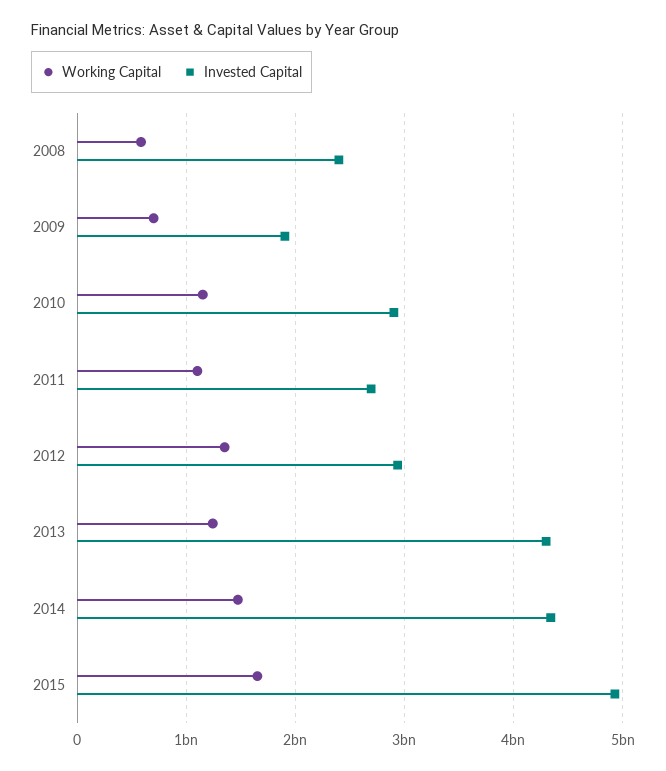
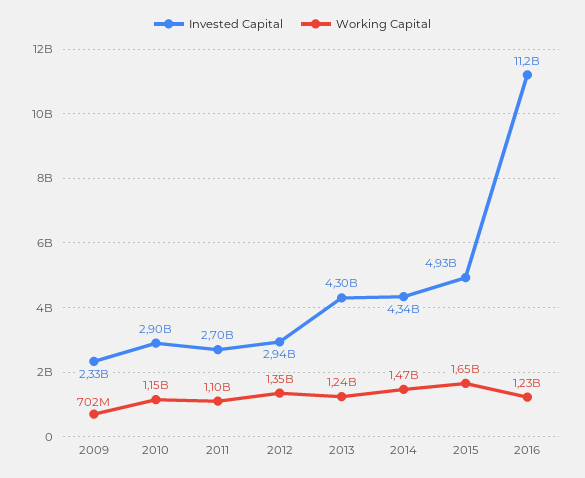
Working Capital, 2008: 600000000 -> none
Invested Capital, 2008: 2400000000 -> none
Invested Capital, 2009: 1900000000 -> 2330000000
Invested Capital, 2016: none -> 11200000000
Working Capital, 2016: none -> 1230000000

